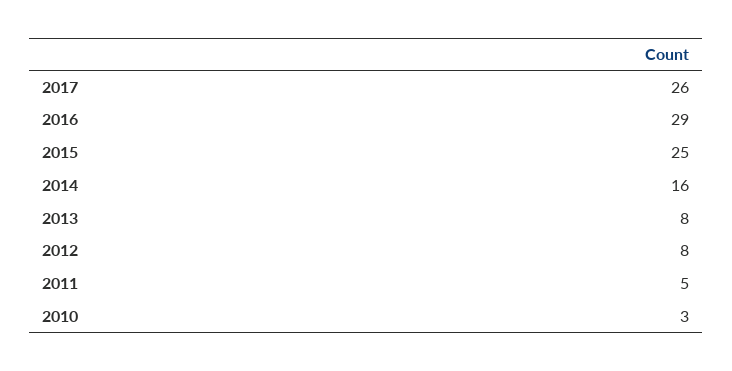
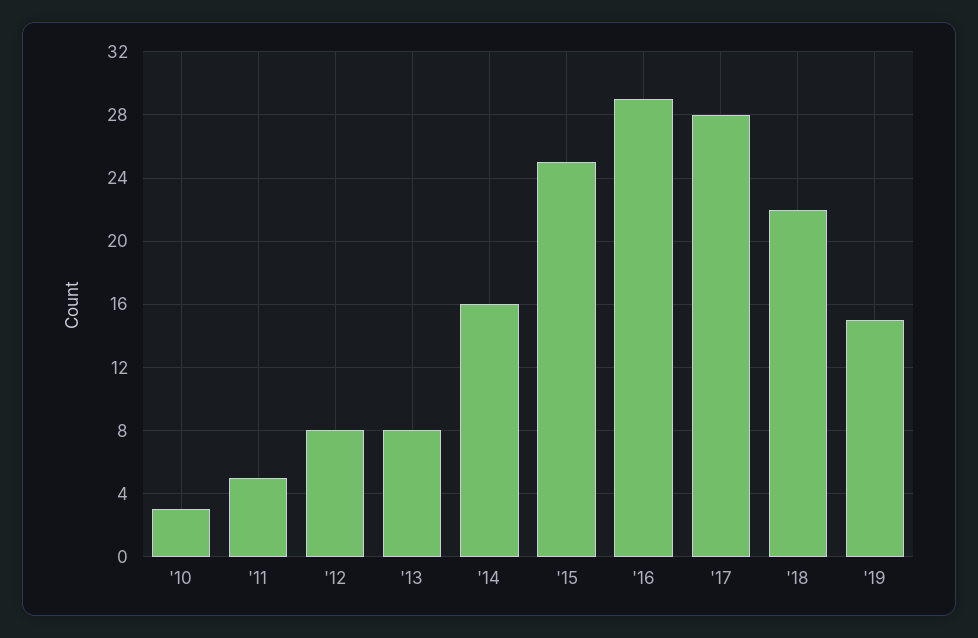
2017: 26 -> 28
'18: none -> 22
'19: none -> 15

